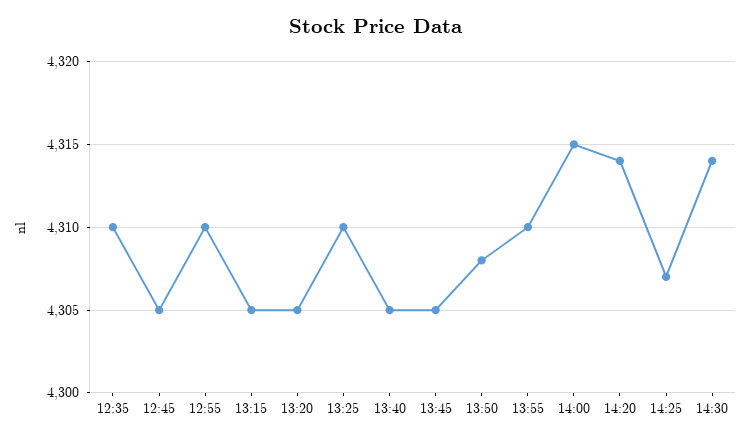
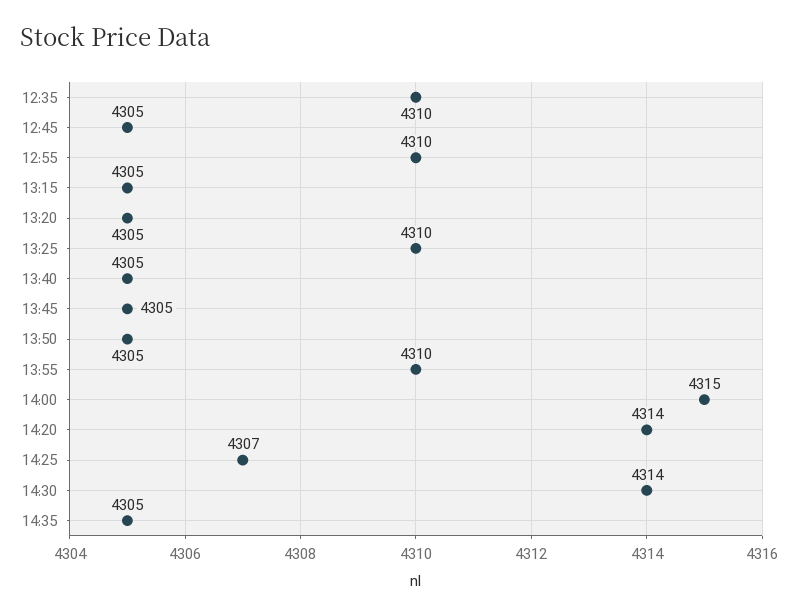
13:50: 4308 -> 4305
14:35: none -> 4305

